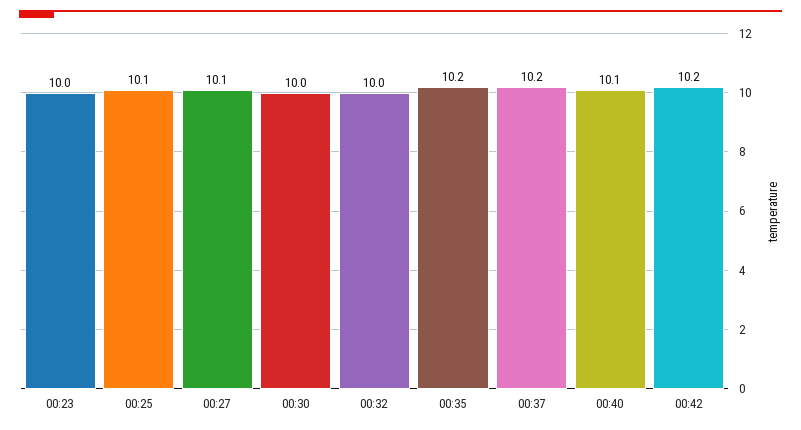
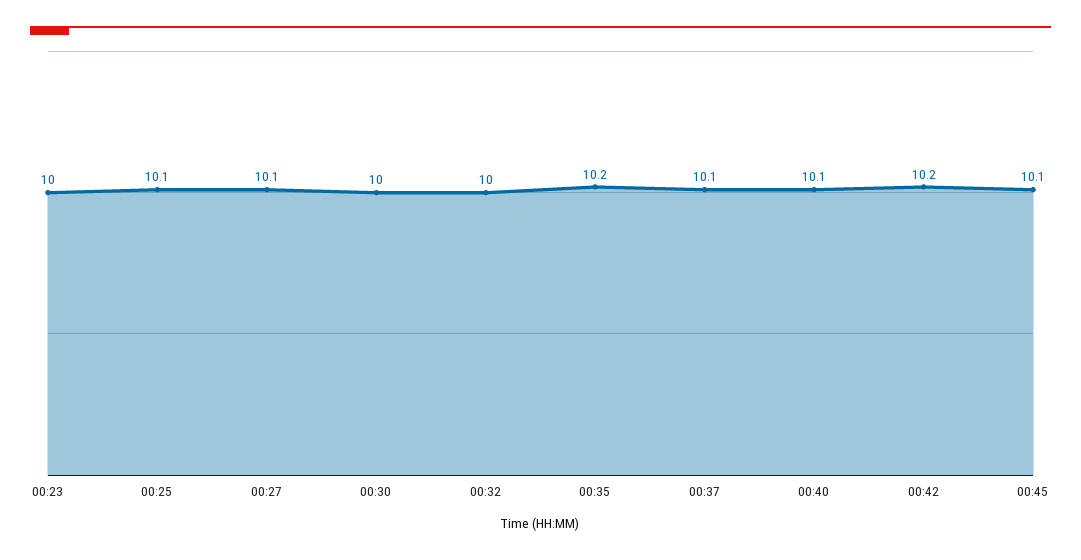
00:37: 10.2 -> 10.1
00:45: none -> 10.1

